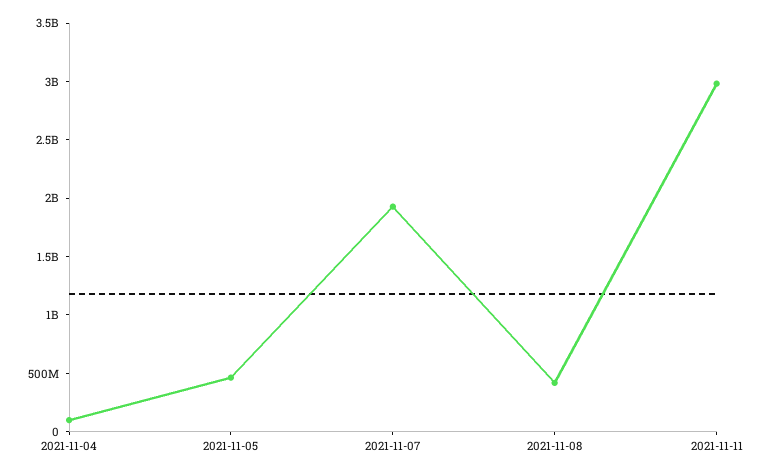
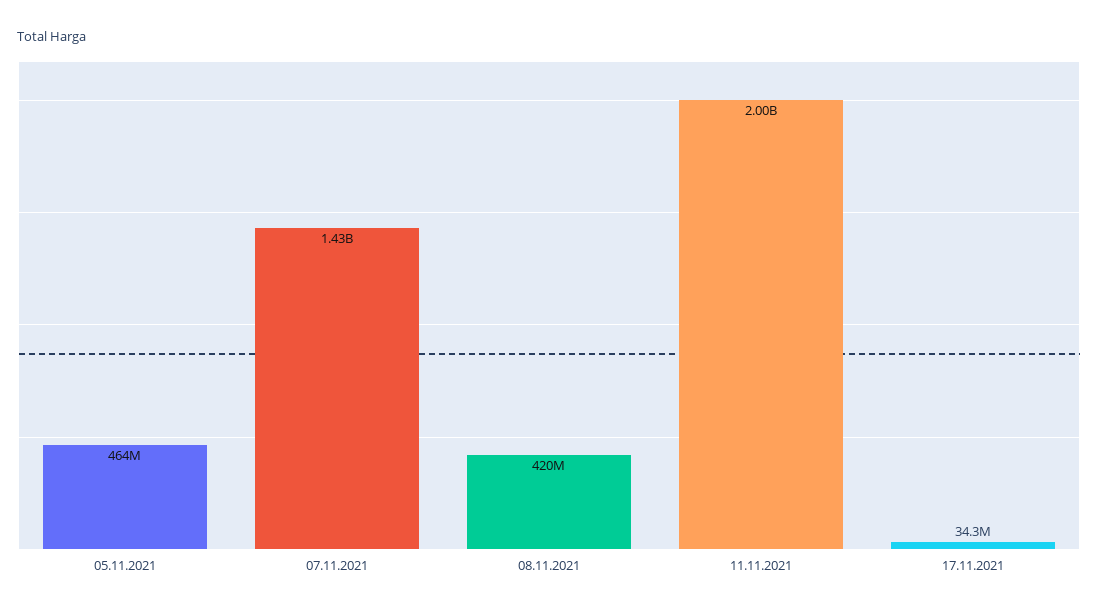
2021-11-04: 100000000 -> none
2021-11-07: 1900000000 -> 1430000000
2021-11-11: 3000000000 -> 2000000000
17.11.2021: none -> 34300000

